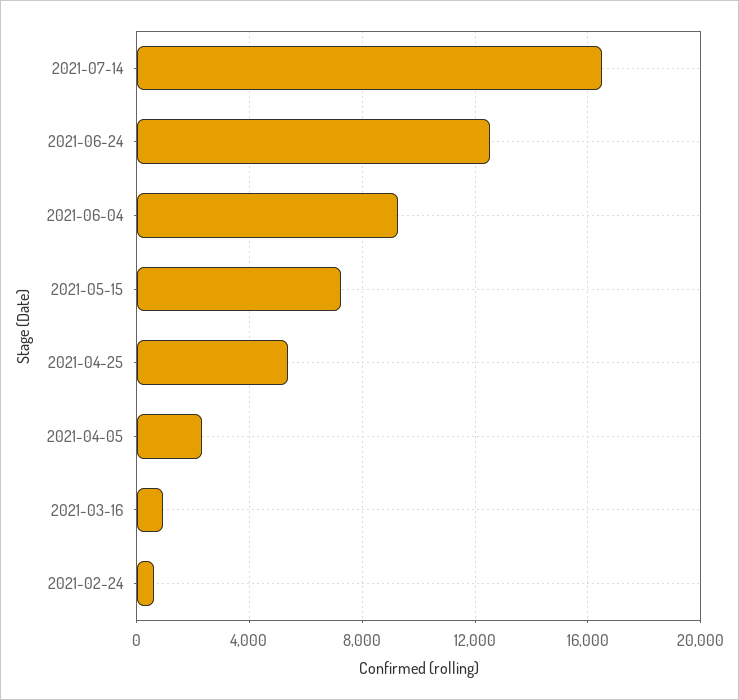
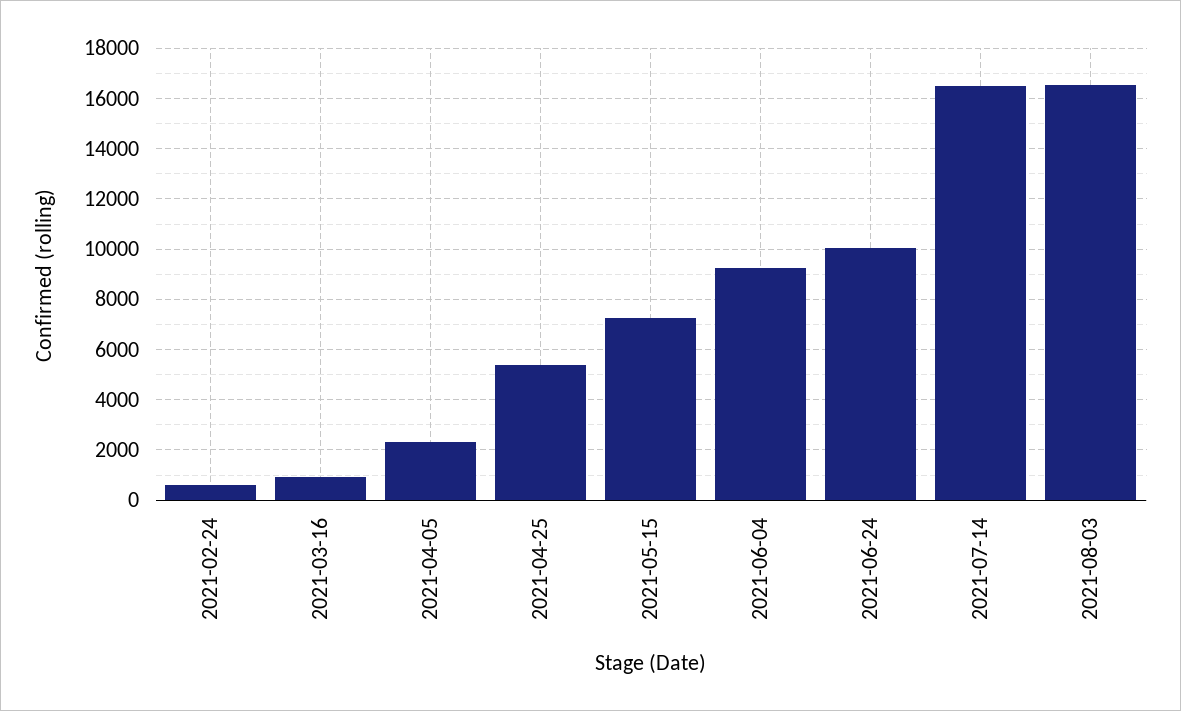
2021-06-24: 12500 -> 10000
2021-08-03: none -> 16500

